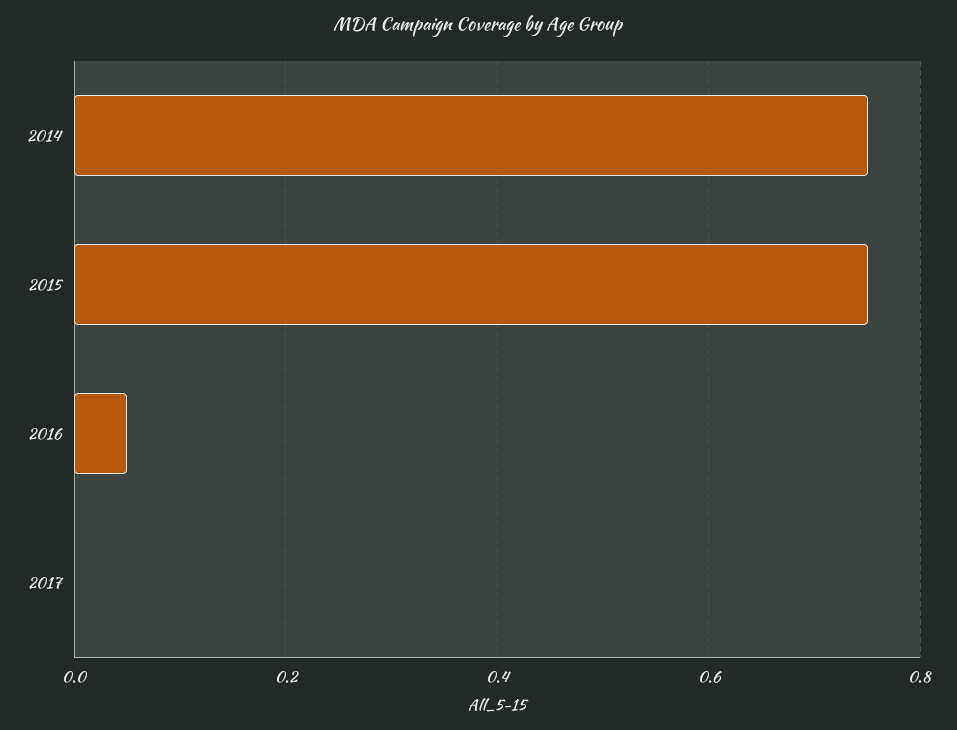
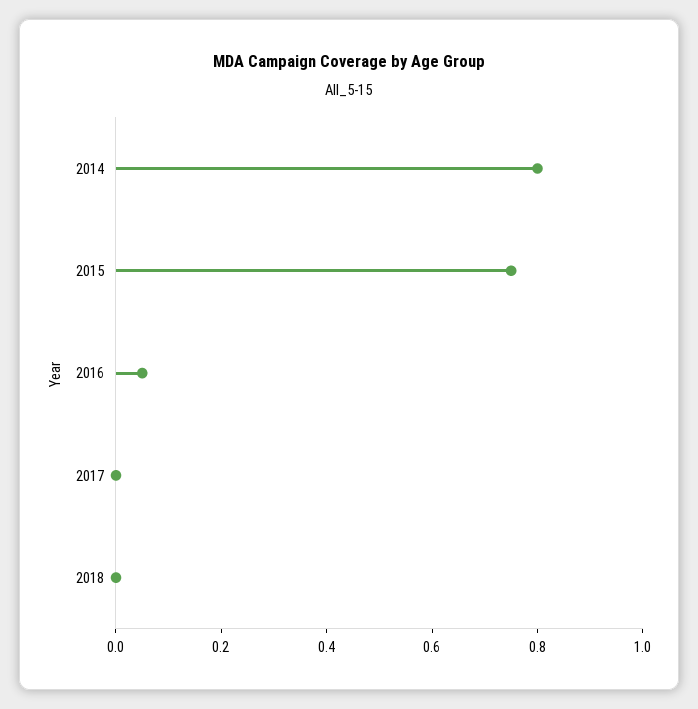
2014: 0.75 -> 0.8
2018: none -> 0

